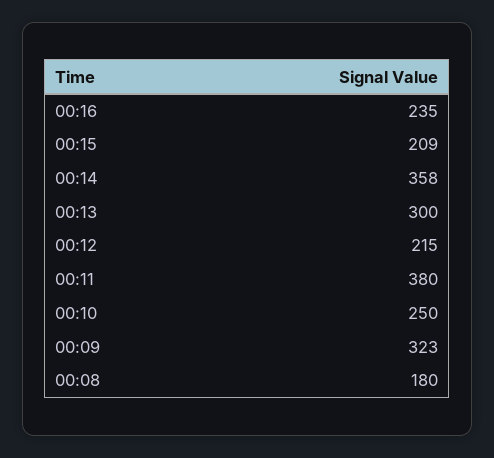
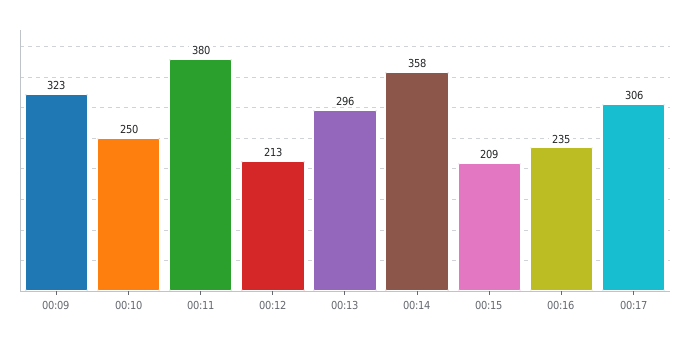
00:13: 300 -> 296
00:12: 215 -> 213
00:08: 180 -> none
00:17: none -> 306

